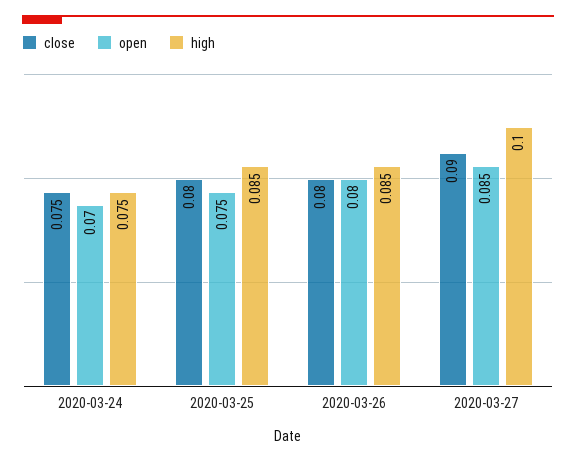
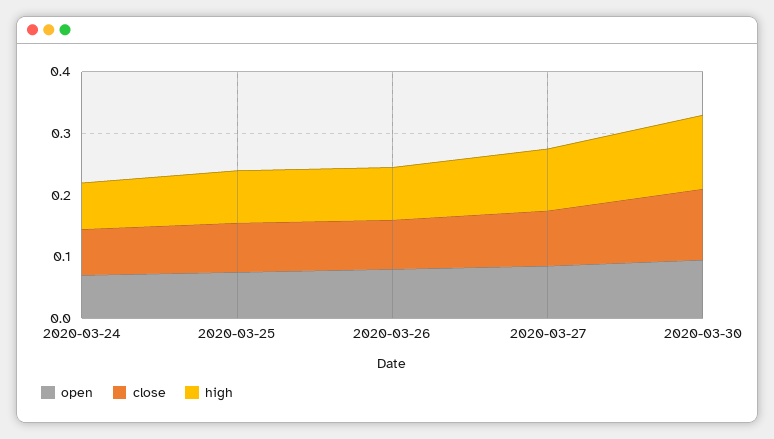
open, 2020-03-30: none -> 0.1
close, 2020-03-30: none -> 0.12
high, 2020-03-30: none -> 0.12

